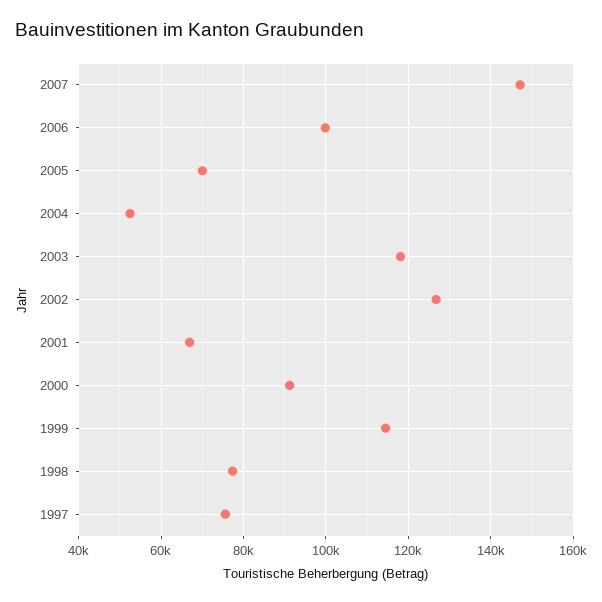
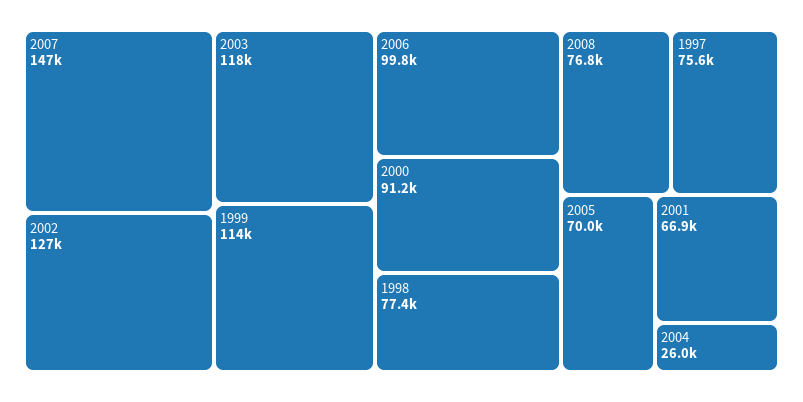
2004: 52000 -> 26000
2008: none -> 76800

